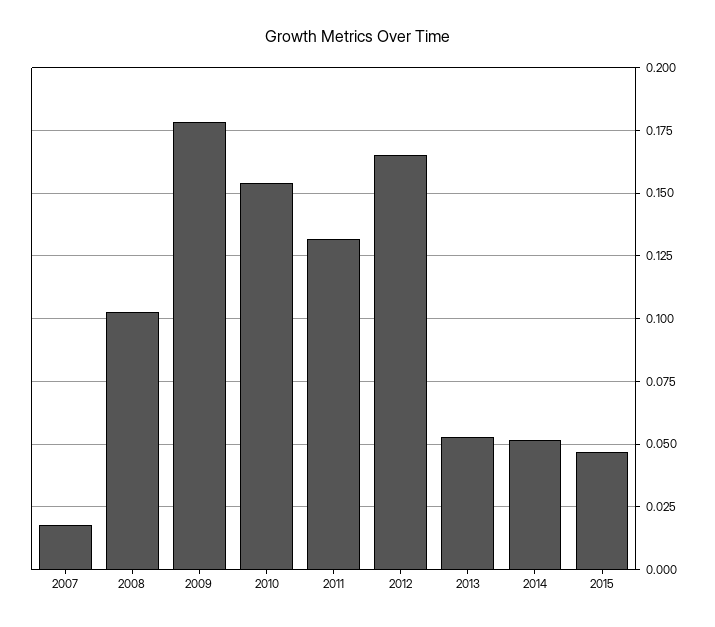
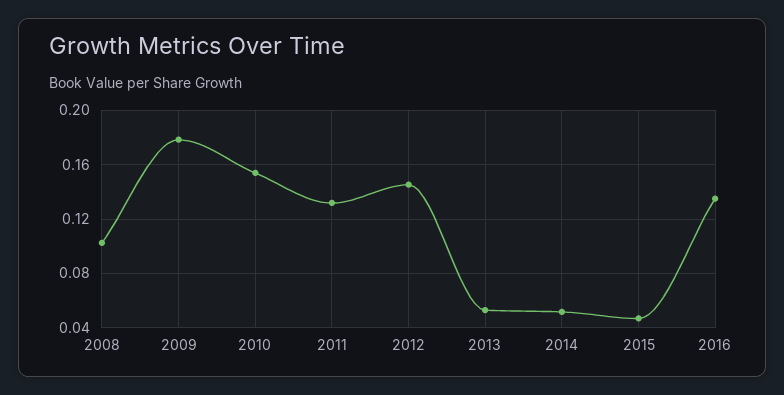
2007: 0.0175 -> none
2012: 0.165 -> 0.145
2016: none -> 0.135

